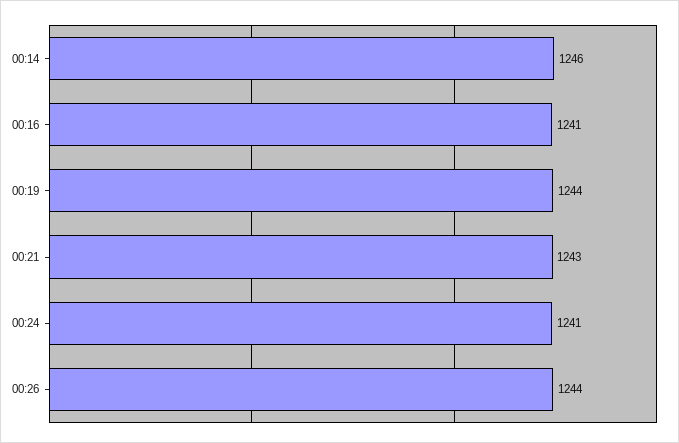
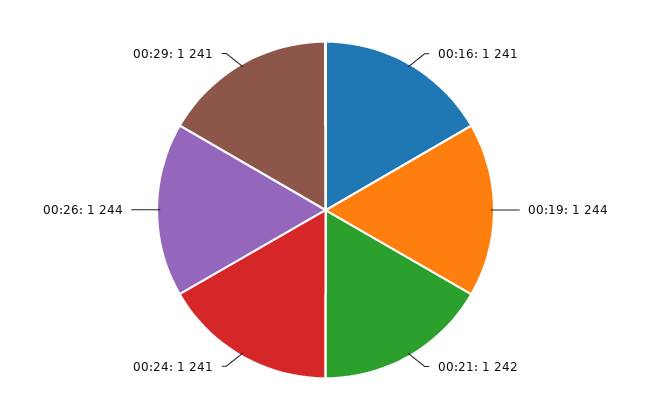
00:14: 1246 -> none
00:21: 1243 -> 1242
00:29: none -> 1241

